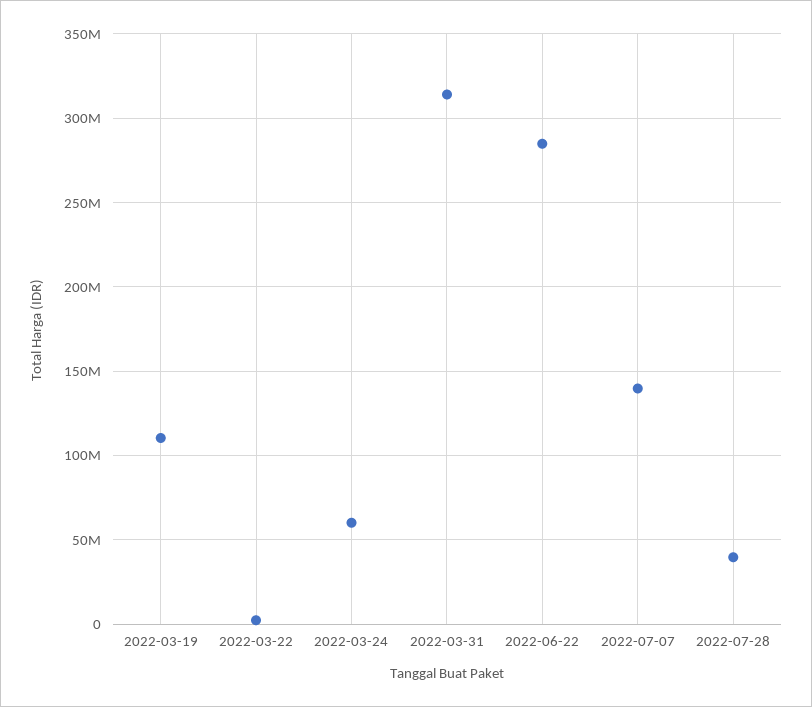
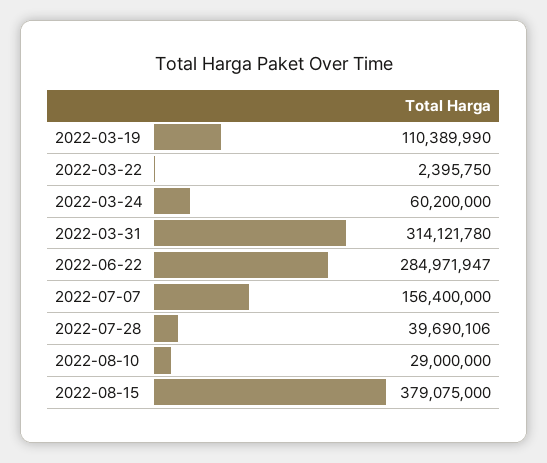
2022-07-07: 140000000 -> 156400000
2022-08-10: none -> 29000000
2022-08-15: none -> 379075000

